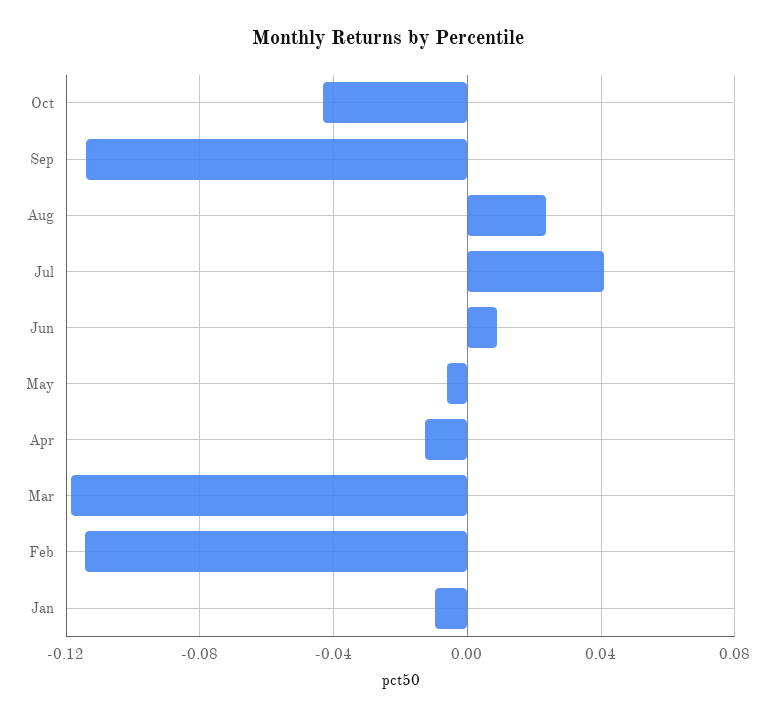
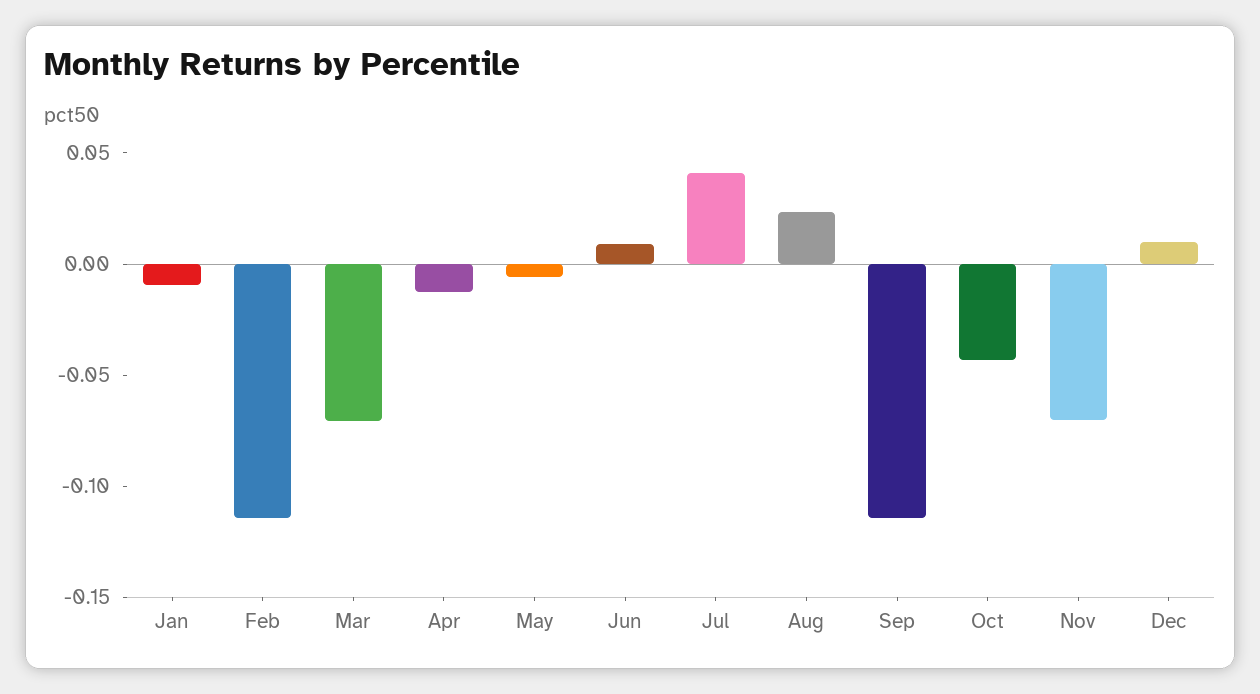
Mar: -0.12 -> -0.07
Nov: none -> -0.07
Dec: none -> 0.01

